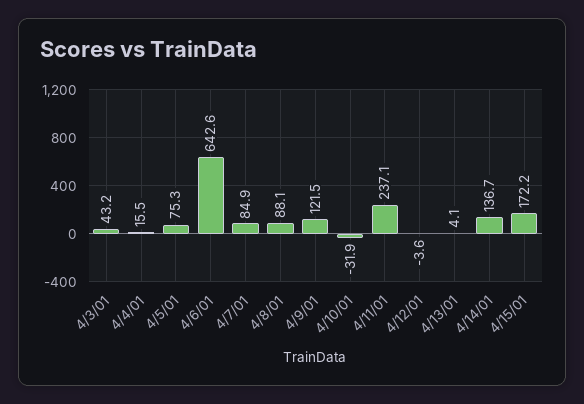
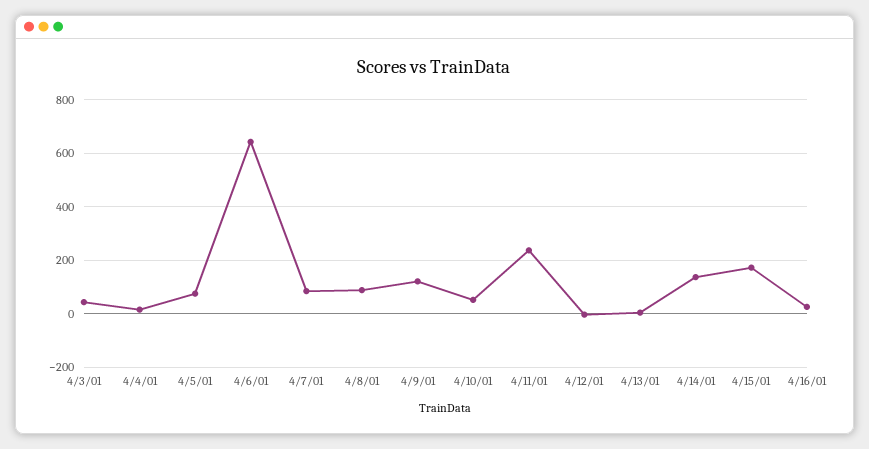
4/10/01: -31.9 -> 50
4/16/01: none -> 25

